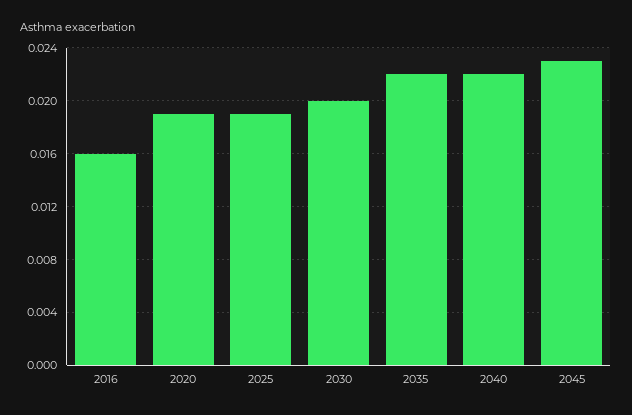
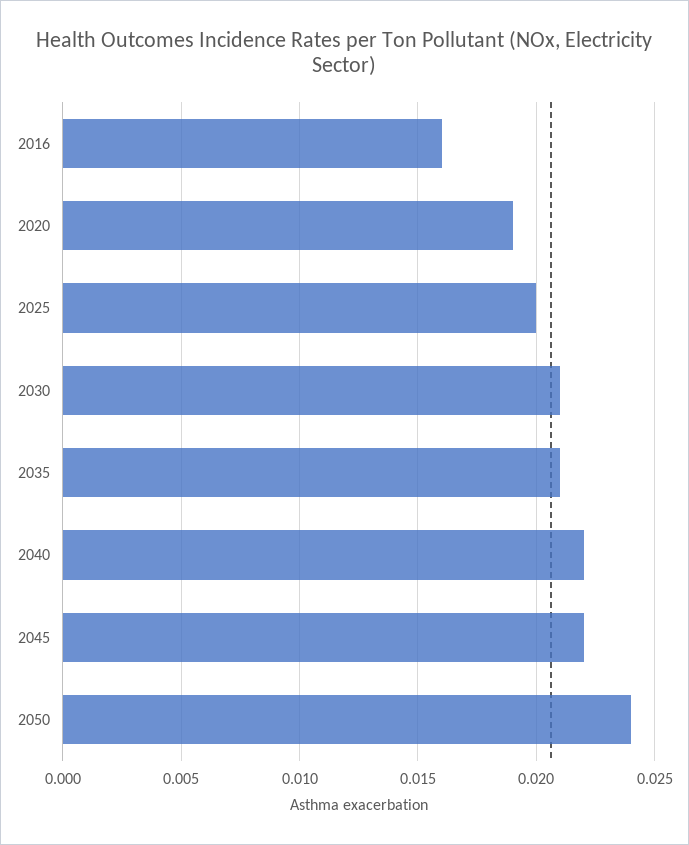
2025: 0.019 -> 0.02
2030: 0.02 -> 0.021
2035: 0.022 -> 0.021
2045: 0.023 -> 0.022
2050: none -> 0.024

